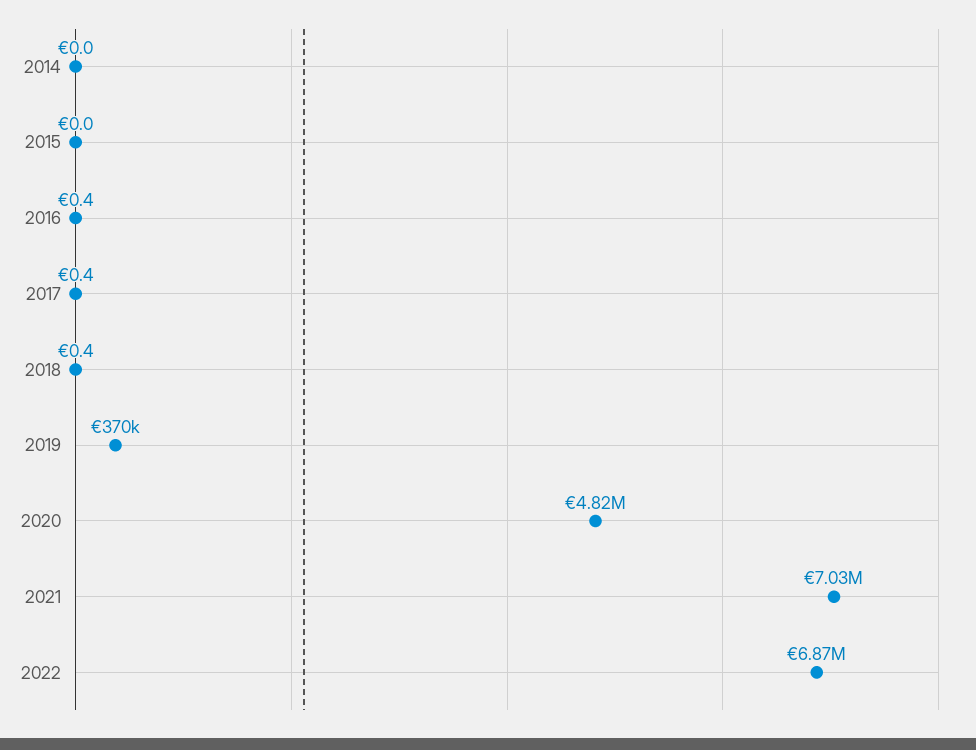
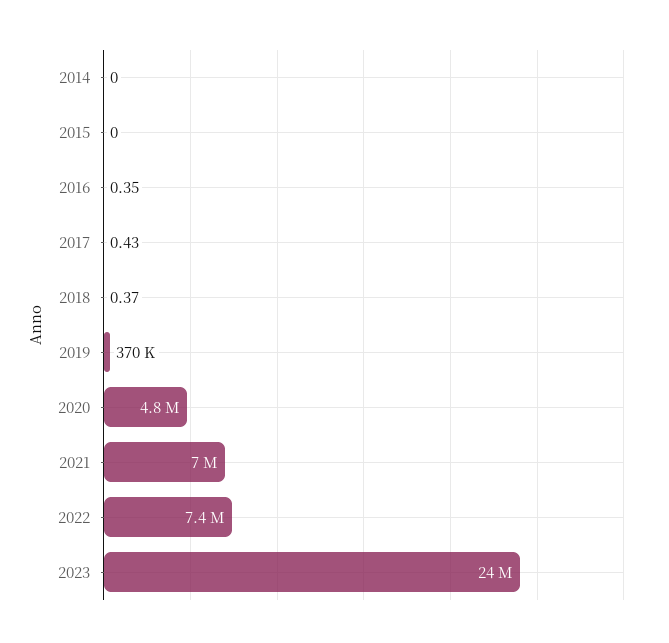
2022: 6870000 -> 7400000
2023: none -> 24000000

